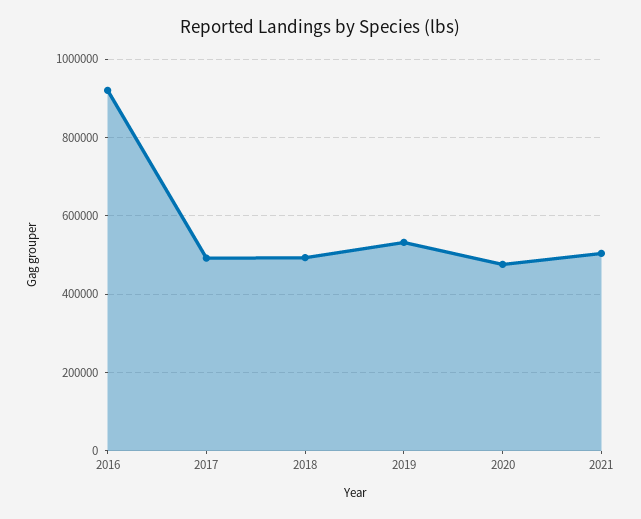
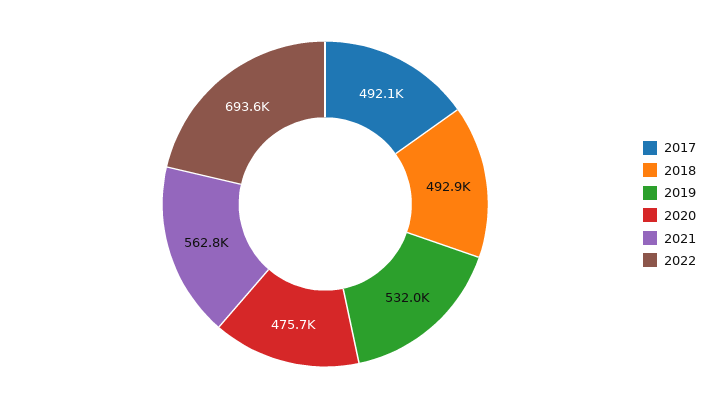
2016: 920000 -> none
2021: 500000 -> 562800
2022: none -> 693600

